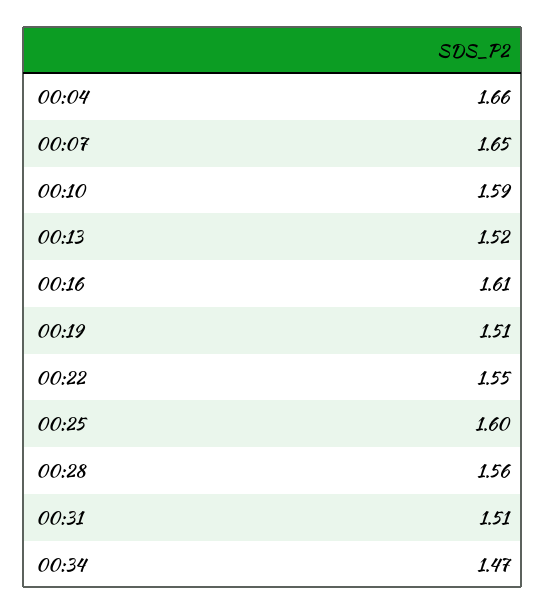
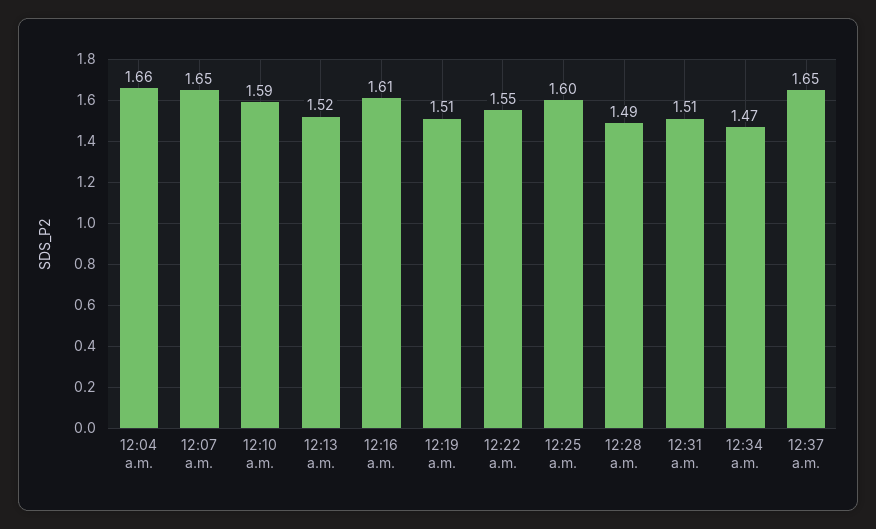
00:28: 1.56 -> 1.49
12:37 a.m.: none -> 1.65

